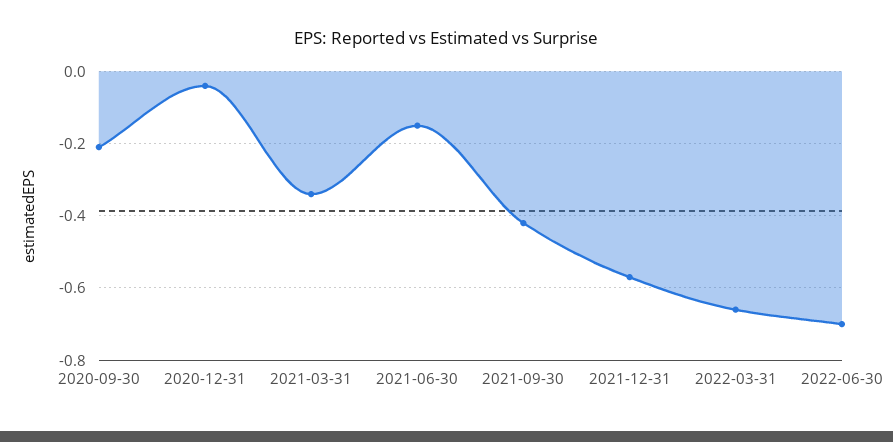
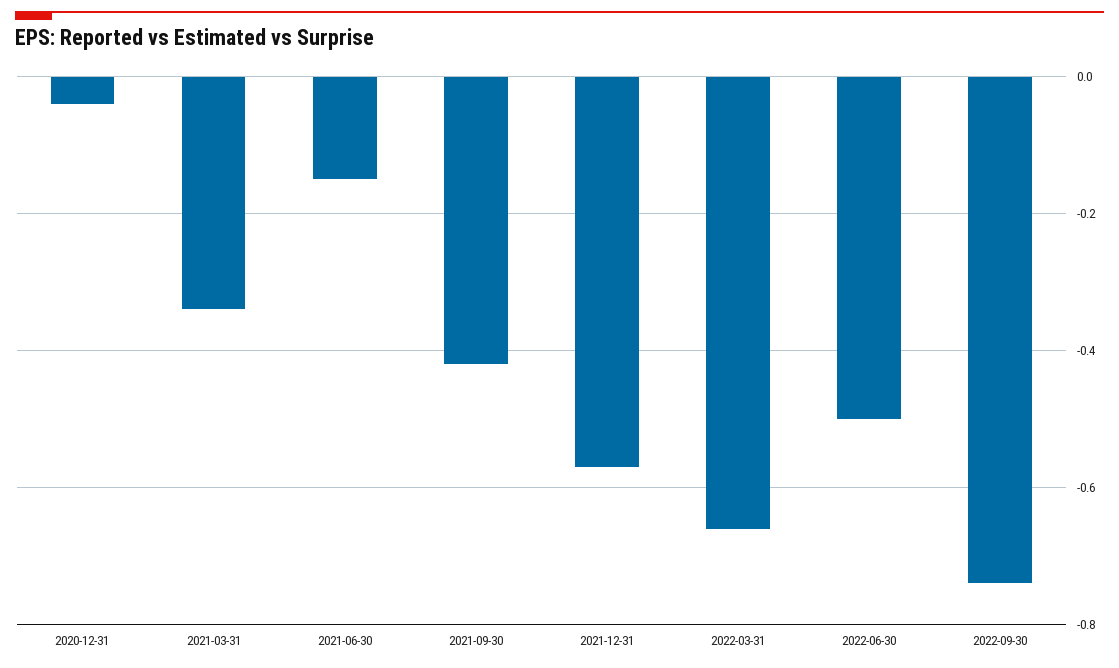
2020-09-30: -0.2 -> none
2022-06-30: -0.7 -> -0.5
2022-09-30: none -> -0.75

